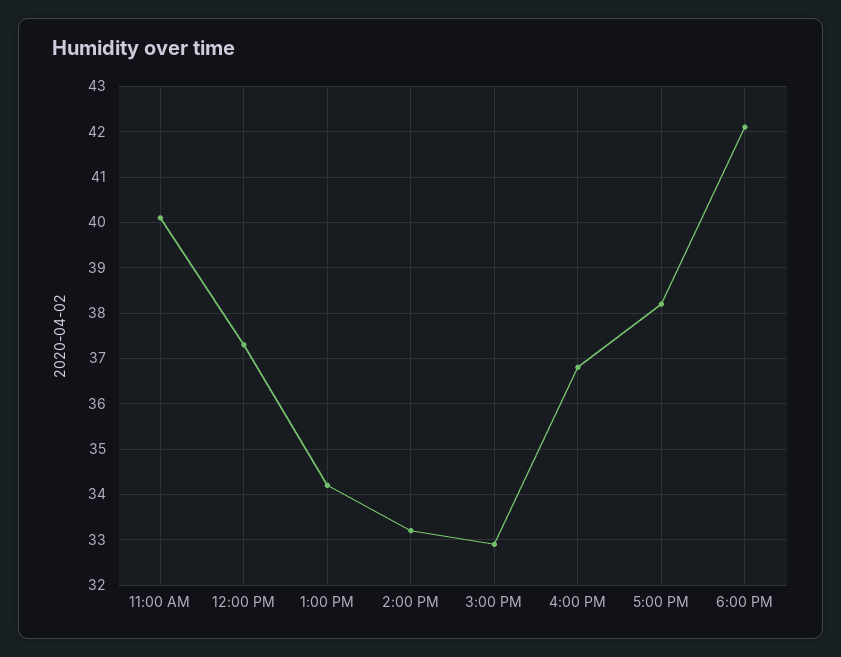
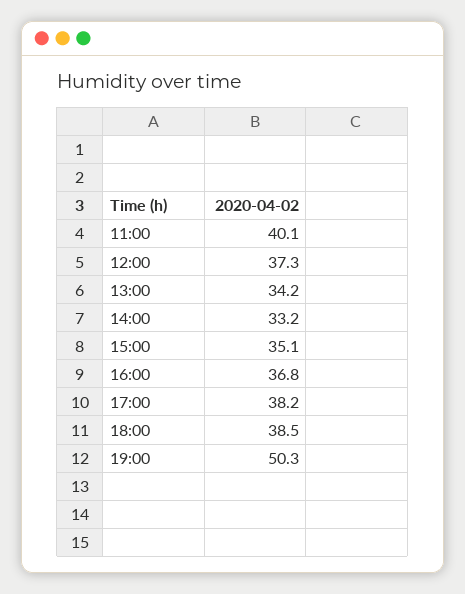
3:00 PM: 33 -> 35.1
6:00 PM: 42 -> 38.5
19:00: none -> 50.3

